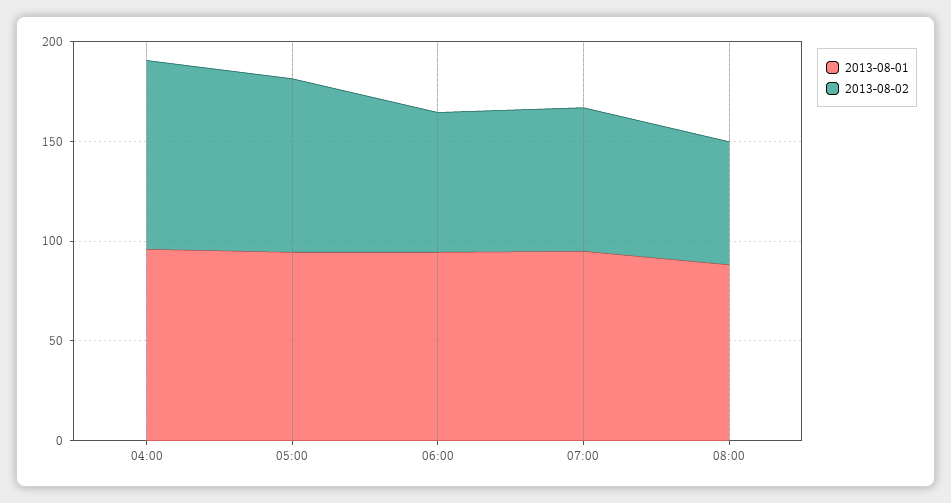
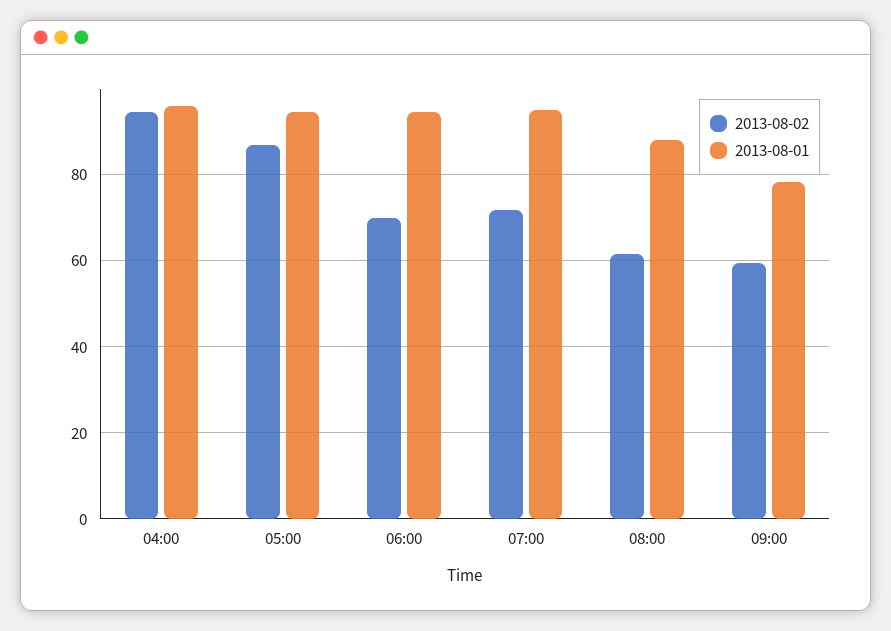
2013-08-02, 09:00: none -> 60
2013-08-01, 09:00: none -> 78

